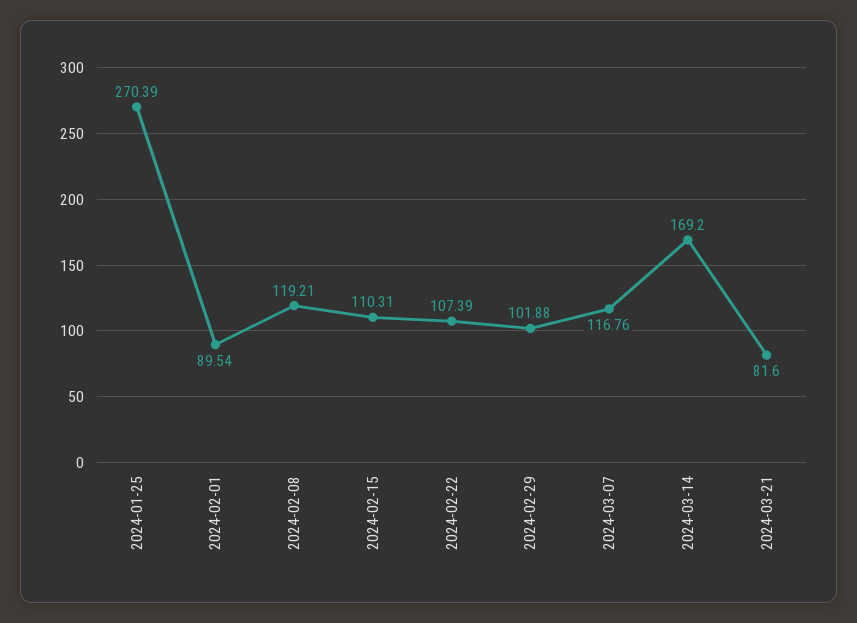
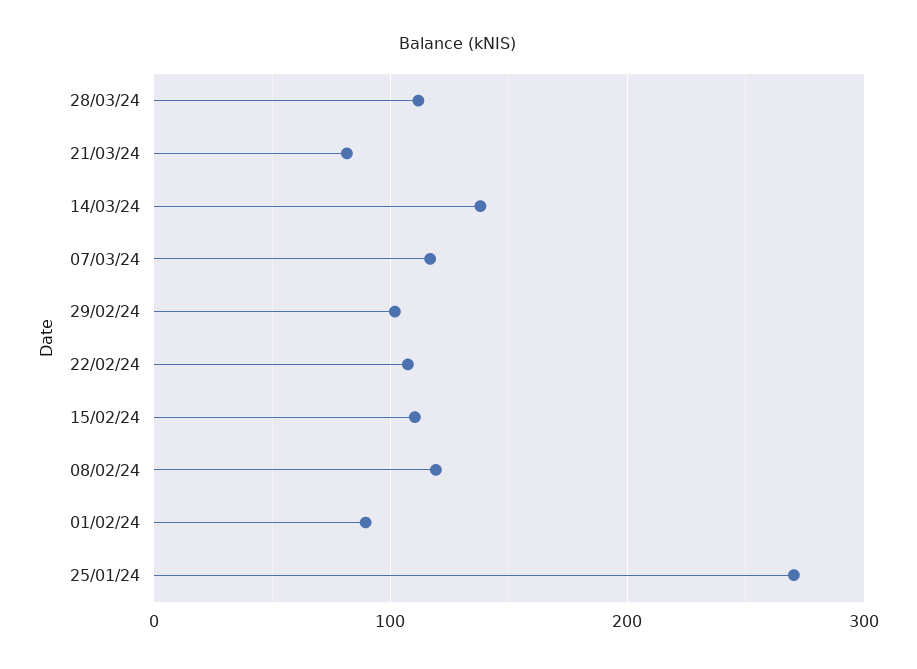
2024-03-14: 169.2 -> 140
28/03/24: none -> 110

